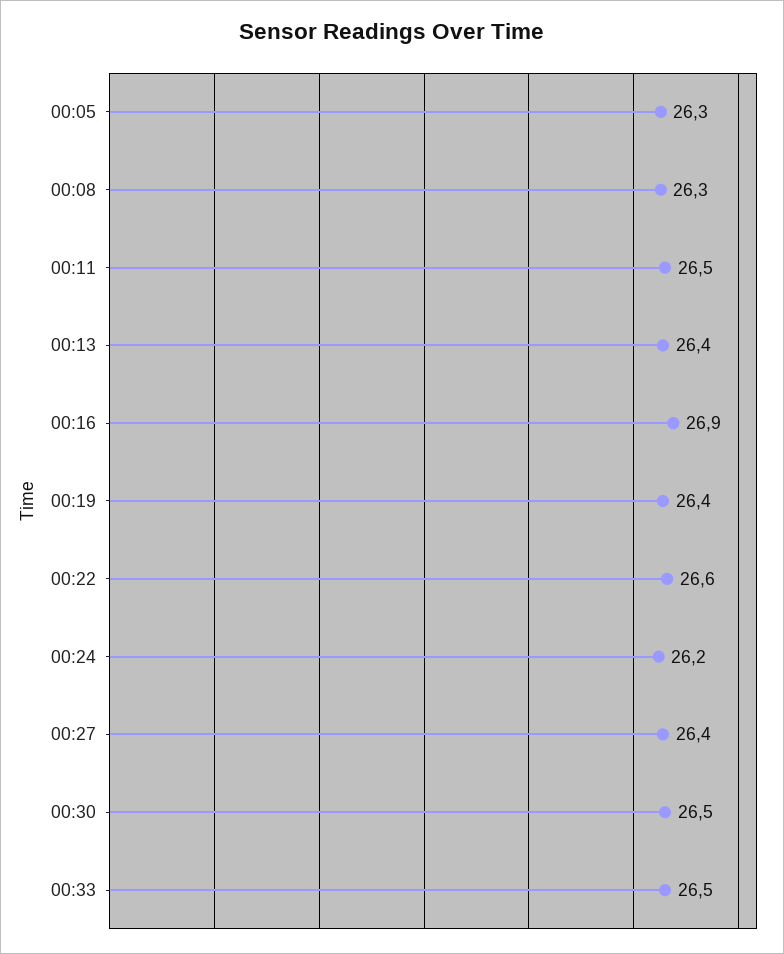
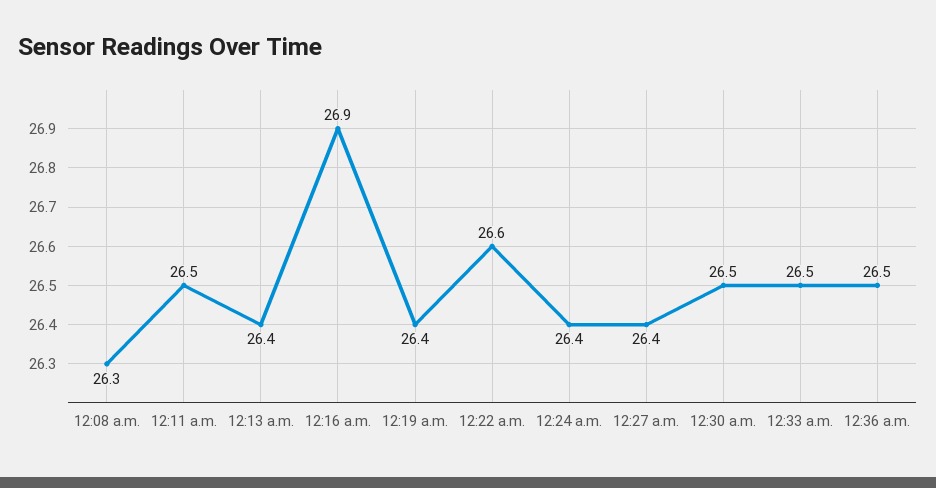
00:05: 26.3 -> none
00:24: 26.2 -> 26.4
12:36 a.m.: none -> 26.5

